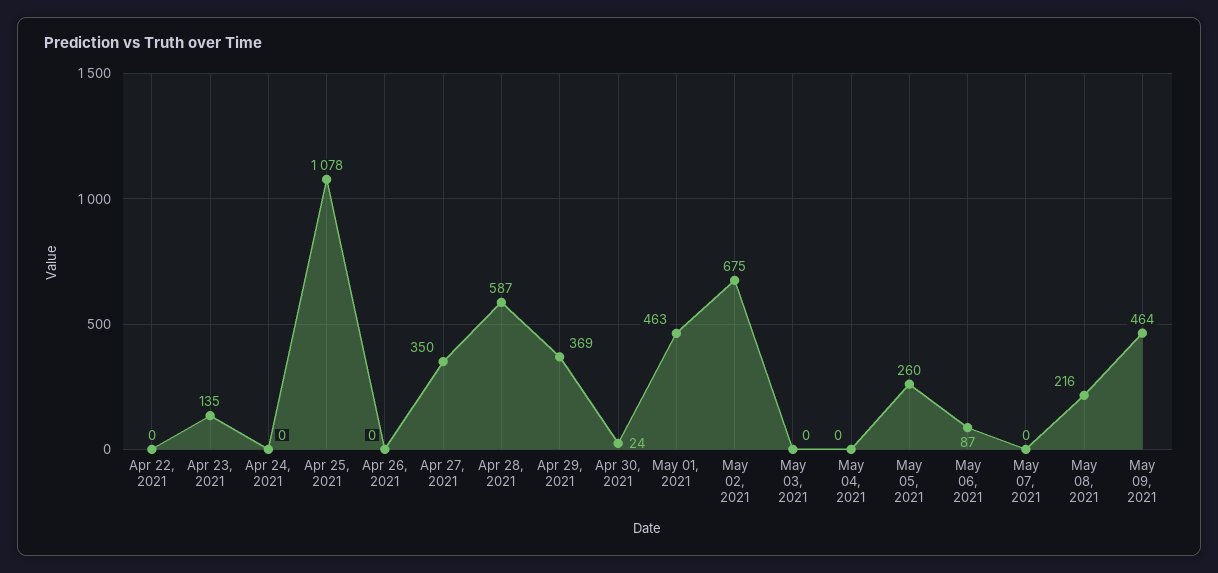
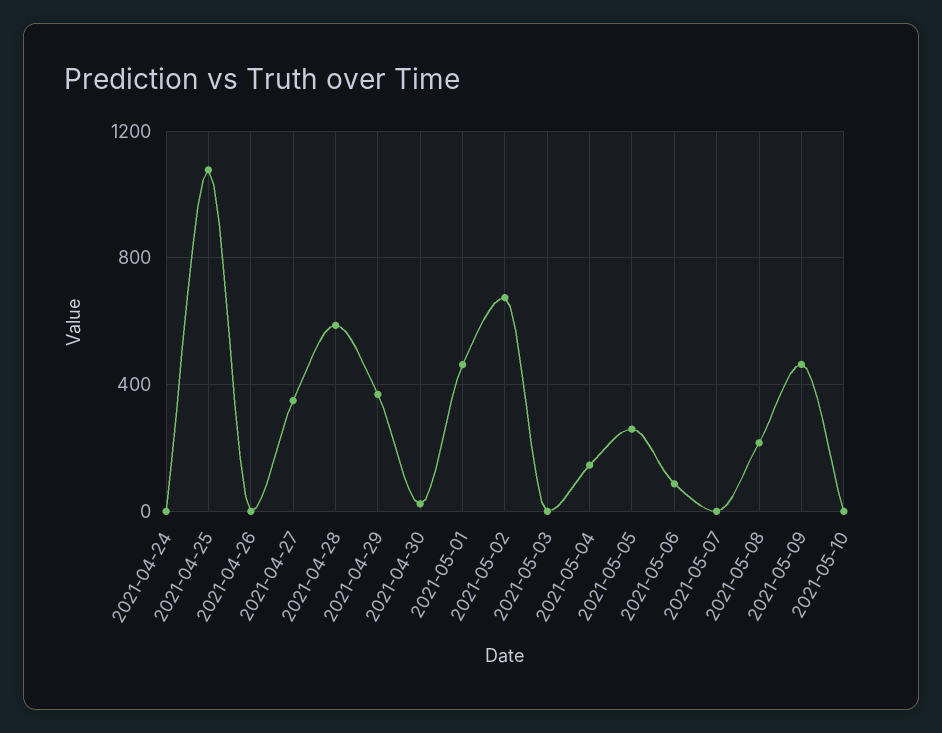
Apr 22, 2021: 0 -> none
Apr 23, 2021: 135 -> none
May 04, 2021: 0 -> 150
2021-05-10: none -> 0

